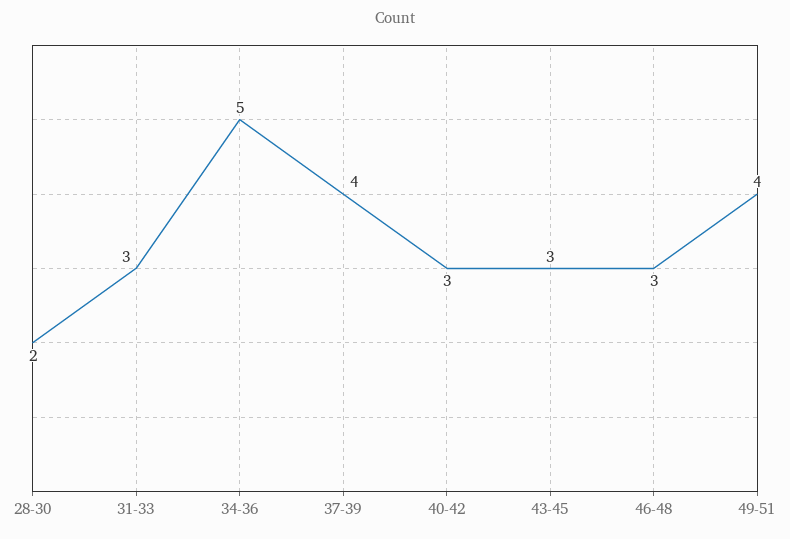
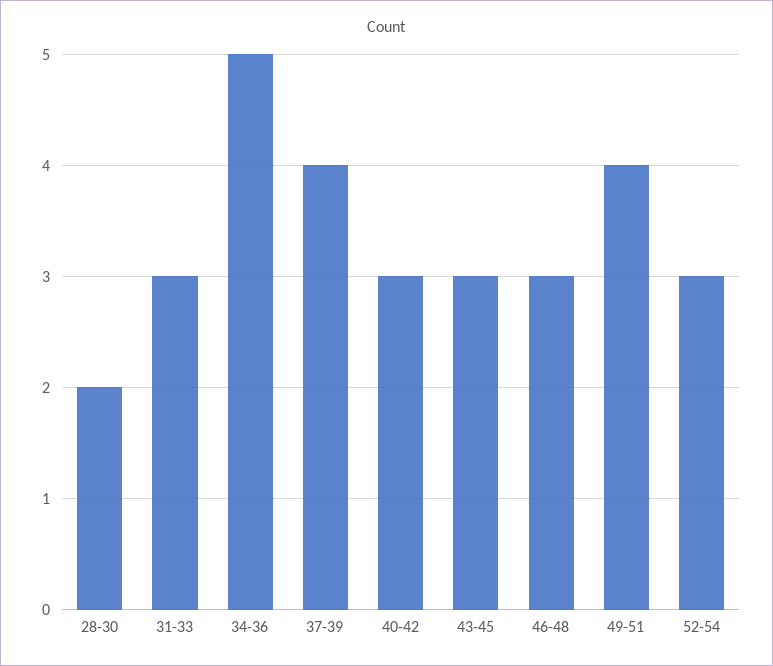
52-54: none -> 3

